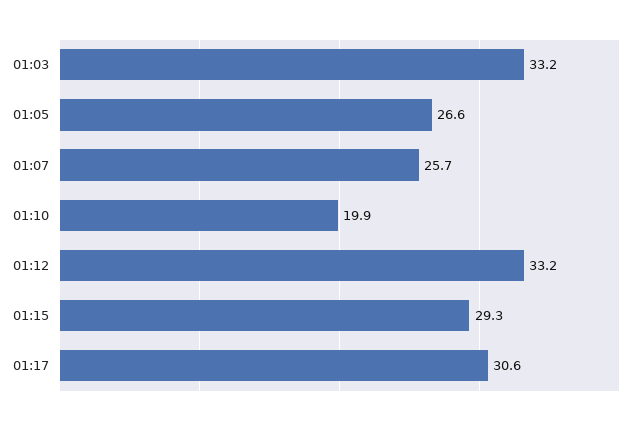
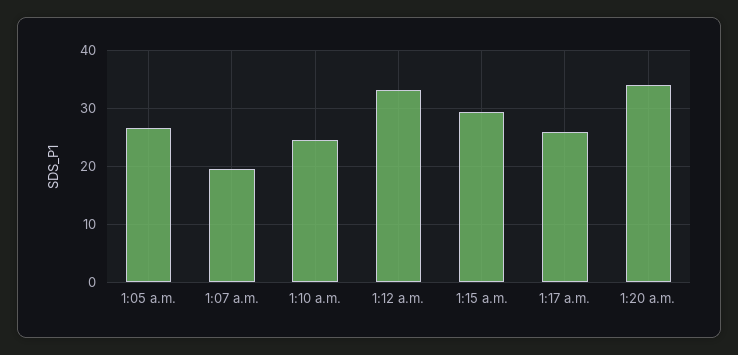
01:03: 33.2 -> none
01:07: 25.7 -> 20
01:10: 19.9 -> 24
01:17: 30.6 -> 26
1:20 a.m.: none -> 34

